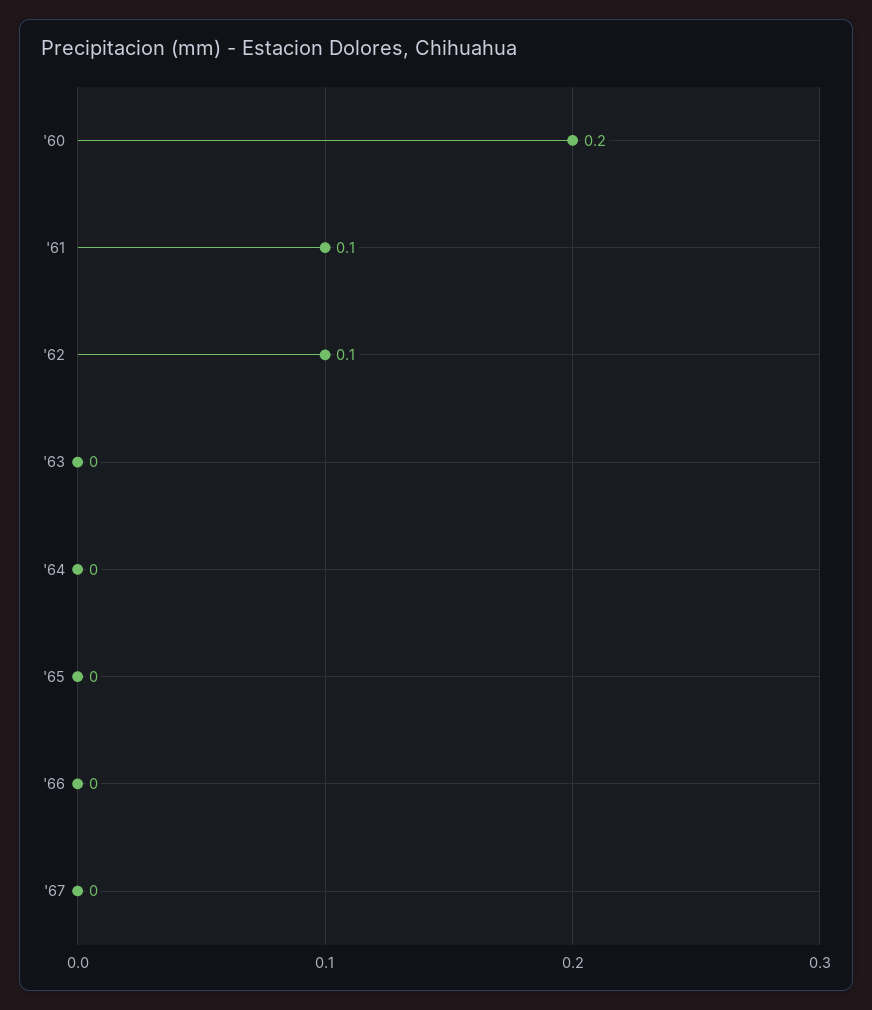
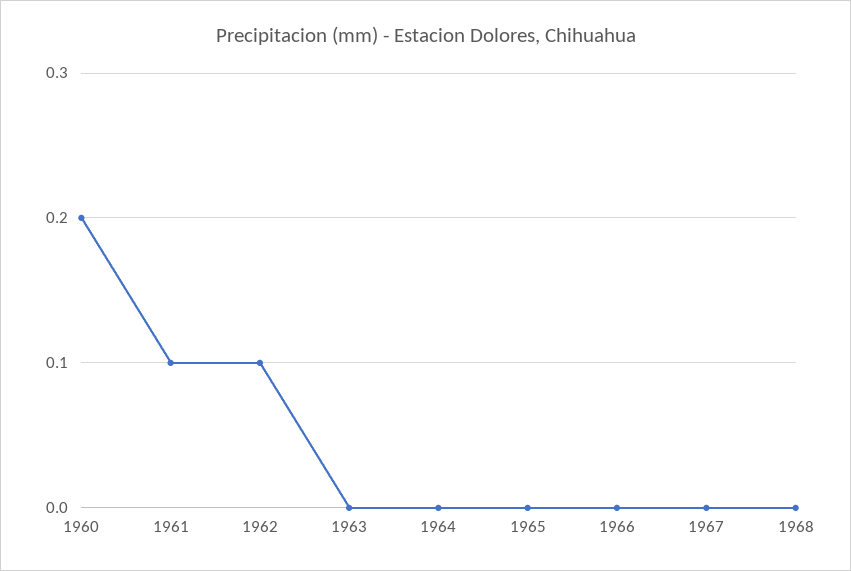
1968: none -> 0

